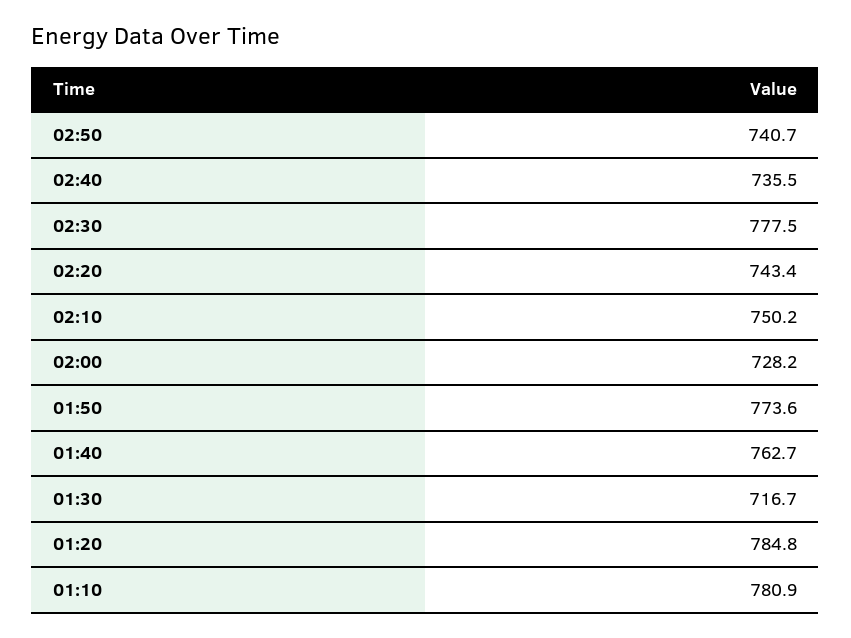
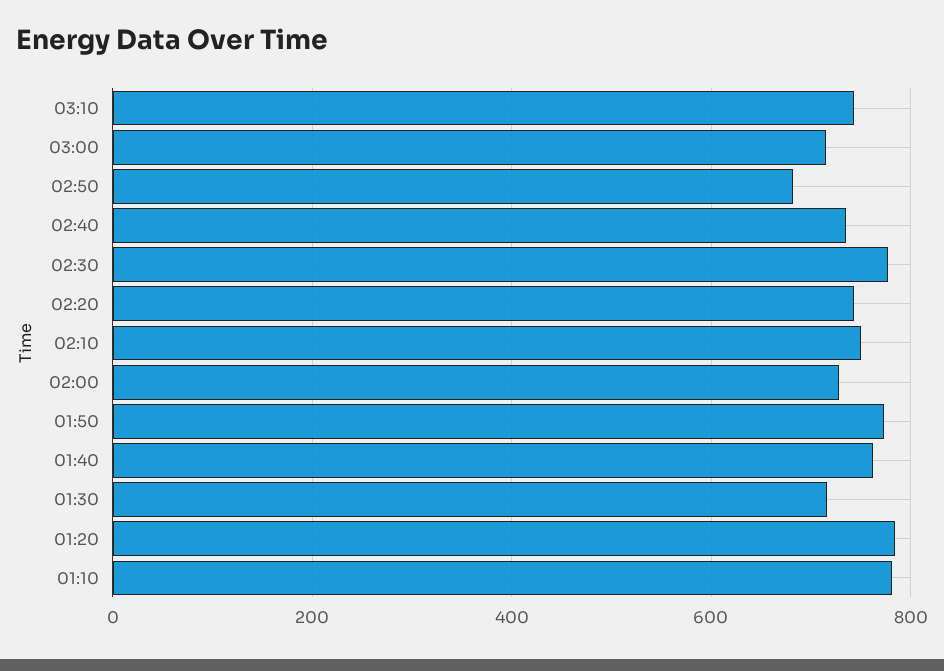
02:50: 740.7 -> 680
03:10: none -> 740
03:00: none -> 720

